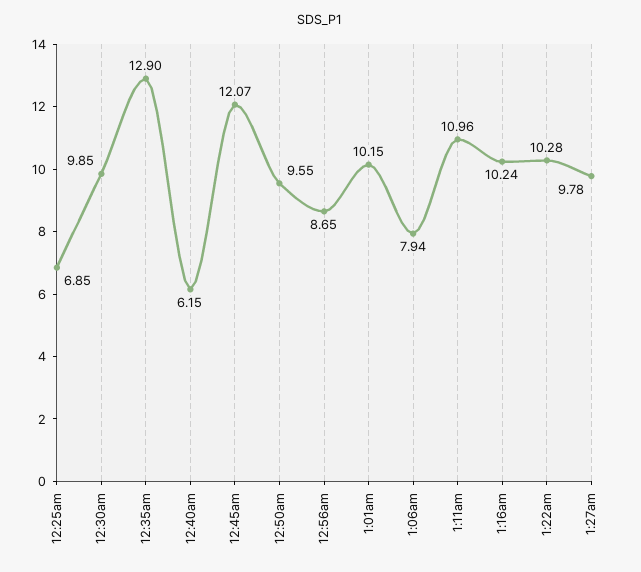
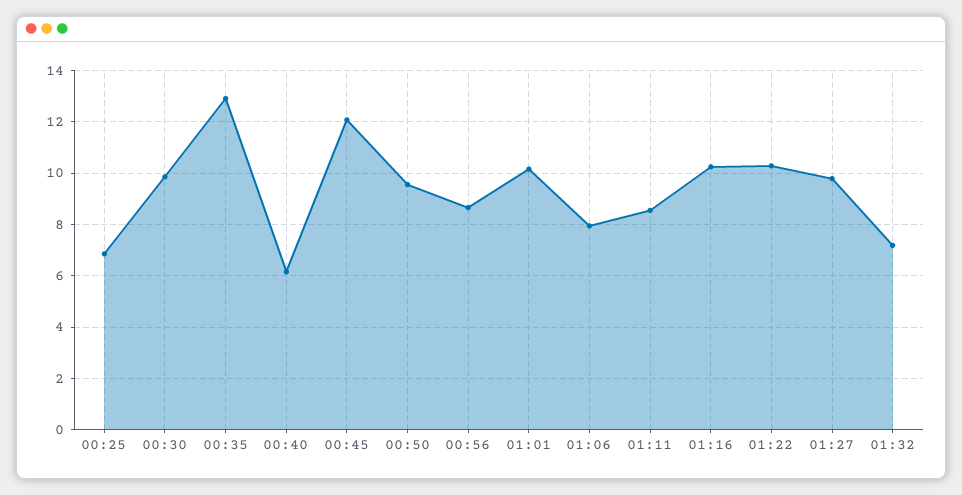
1:11am: 10.96 -> 8.5
01:32: none -> 7.25

